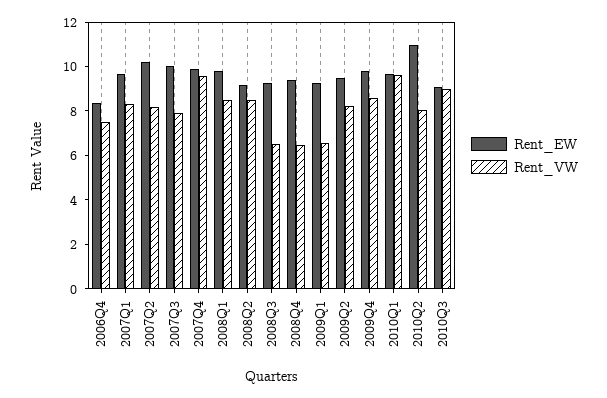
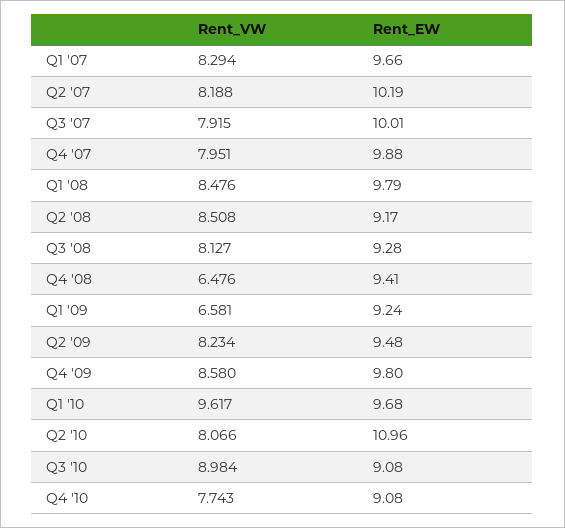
Rent_EW, 2006Q4: 8.5 -> none
Rent_VW, 2006Q4: 7.5 -> none
Rent_VW, 2007Q4: 9.5 -> 7.951
Rent_VW, 2008Q3: 6.5 -> 8.127
Rent_VW, Q4 '10: none -> 7.743
Rent_EW, Q4 '10: none -> 9.08

